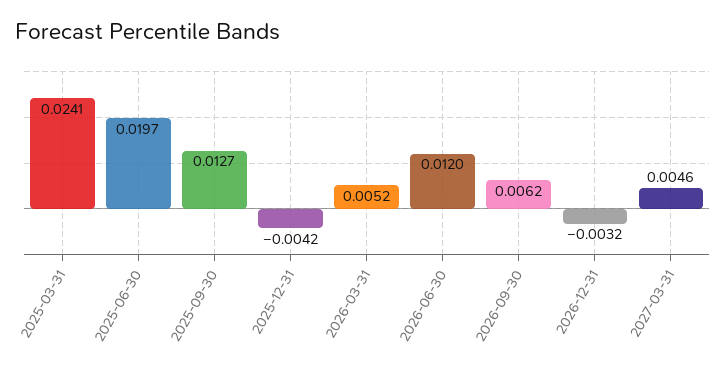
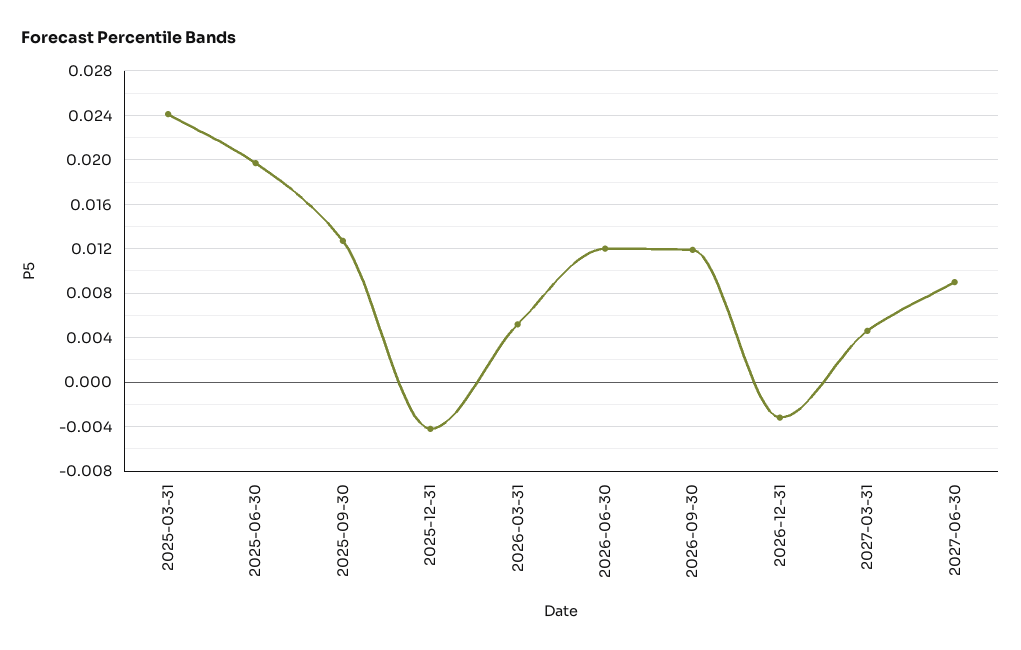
2026-09-30: 0.0062 -> 0.012
2027-06-30: none -> 0.009

